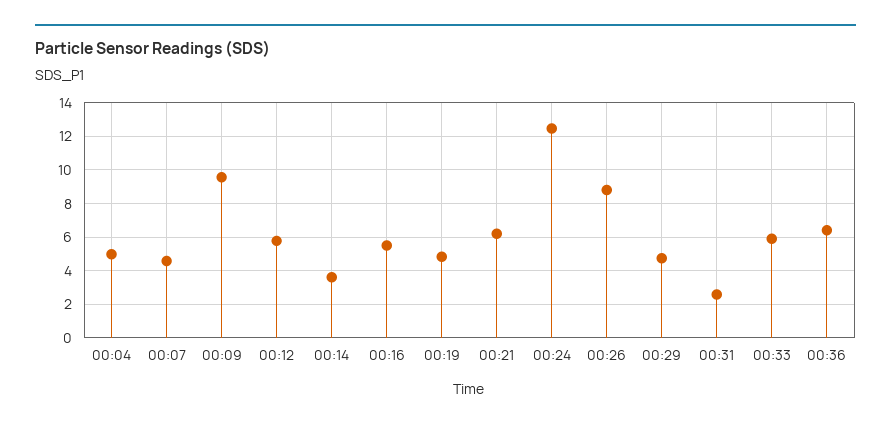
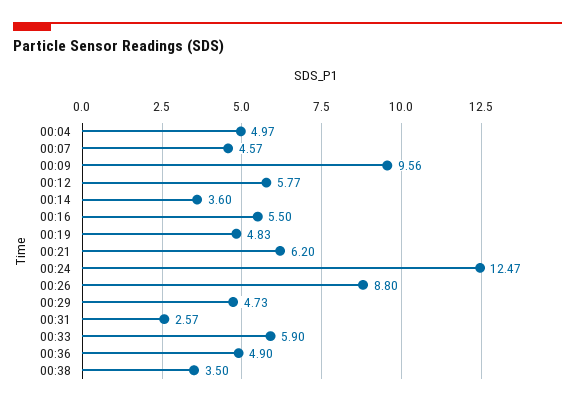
00:36: 6.5 -> 4.9
00:38: none -> 3.5

